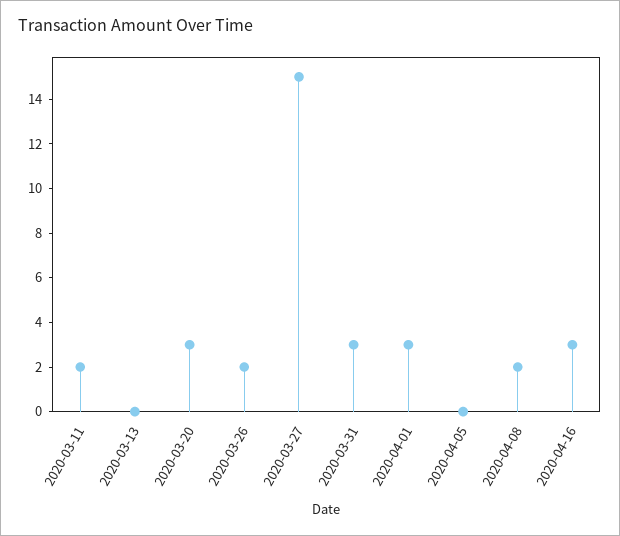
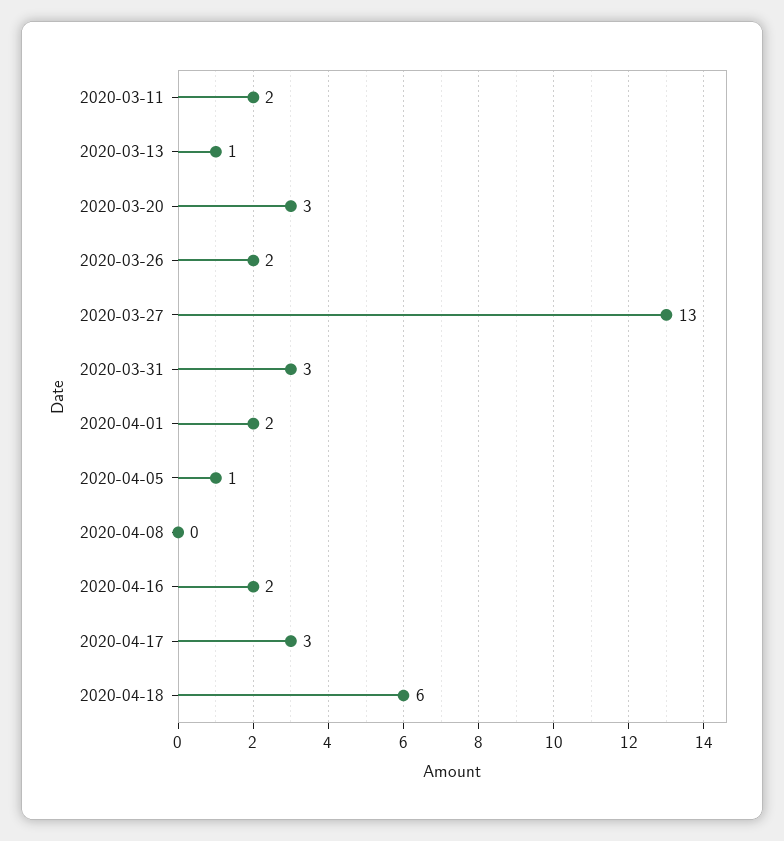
2020-03-13: 0 -> 1
2020-03-27: 15 -> 13
2020-04-01: 3 -> 2
2020-04-05: 0 -> 1
2020-04-08: 2 -> 0
2020-04-16: 3 -> 2
2020-04-17: none -> 3
2020-04-18: none -> 6

